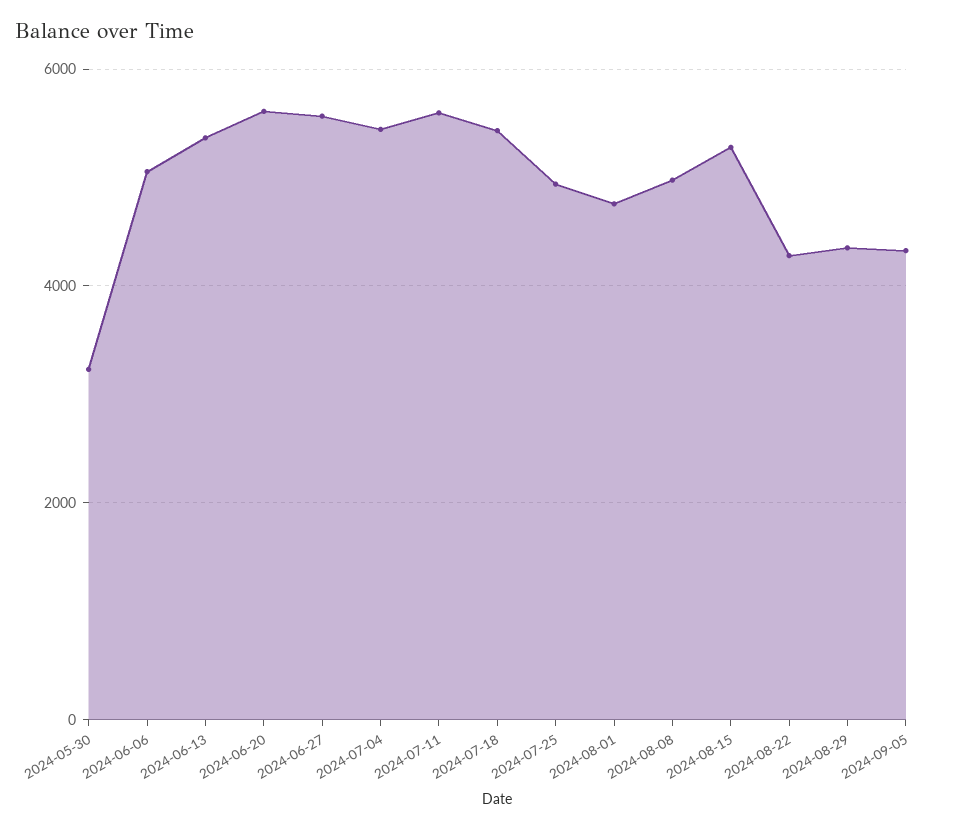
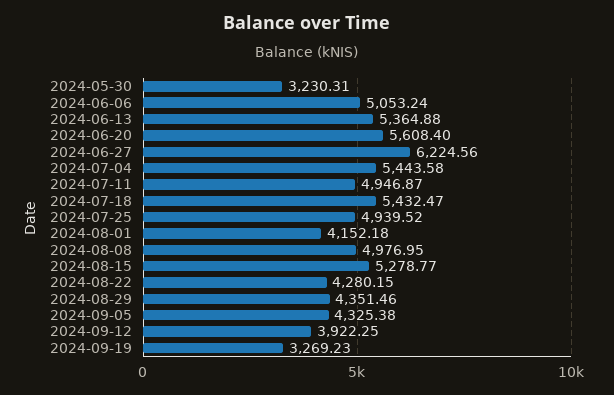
2024-06-27: 5600 -> 6224.56
2024-07-11: 5600 -> 4946.87
2024-08-01: 4800 -> 4152.18
2024-09-12: none -> 3922.25
2024-09-19: none -> 3269.23

